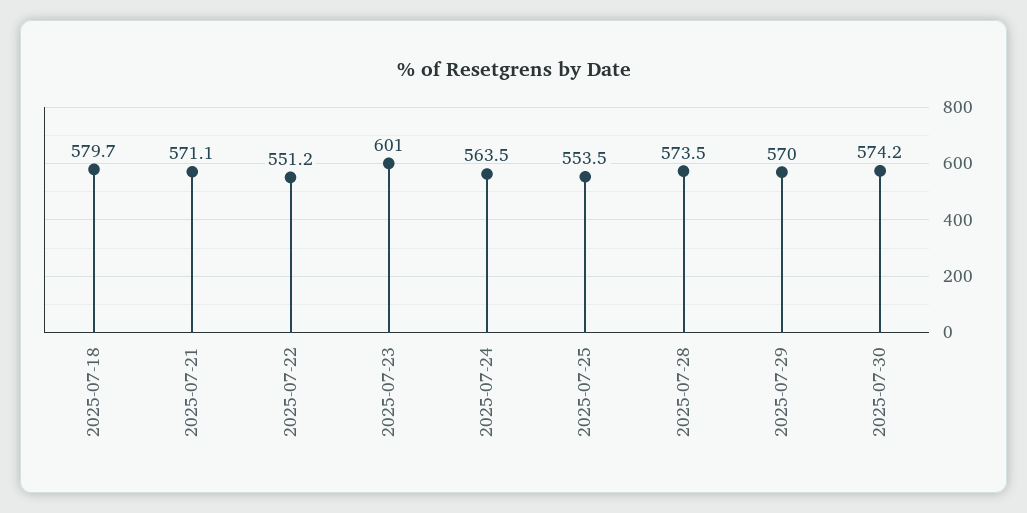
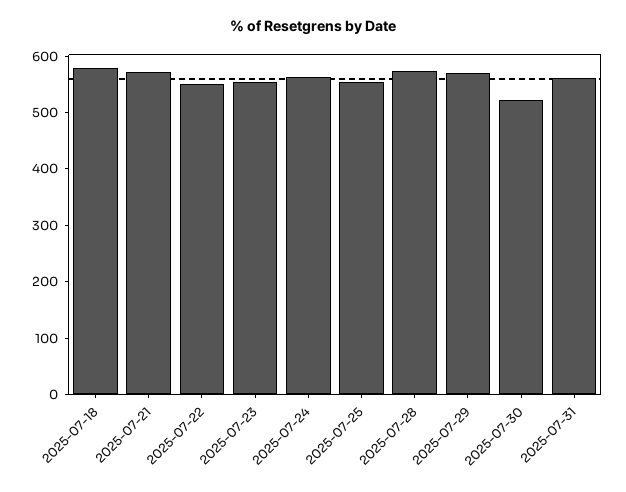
2025-07-23: 601 -> 560
2025-07-30: 574.2 -> 520
2025-07-31: none -> 560

